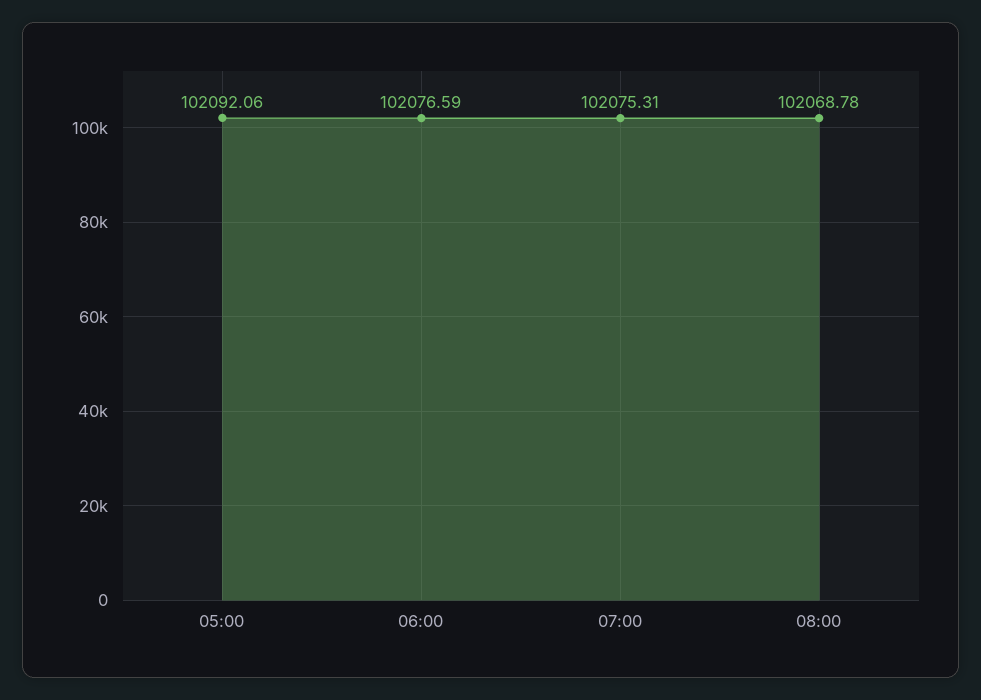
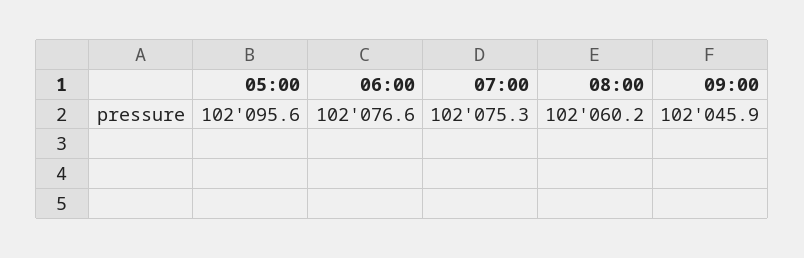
05:00: 102092.06 -> 102095.6
08:00: 102068.78 -> 102060.2
09:00: none -> 102045.9

